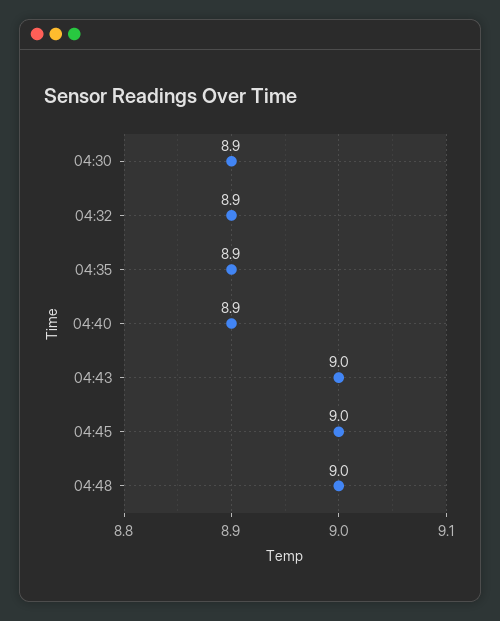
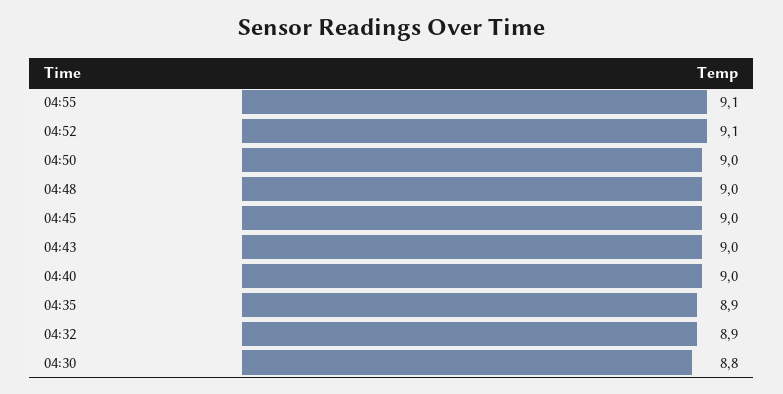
04:30: 8.9 -> 8.8
04:40: 8.9 -> 9
04:55: none -> 9.1
04:52: none -> 9.1
04:50: none -> 9

